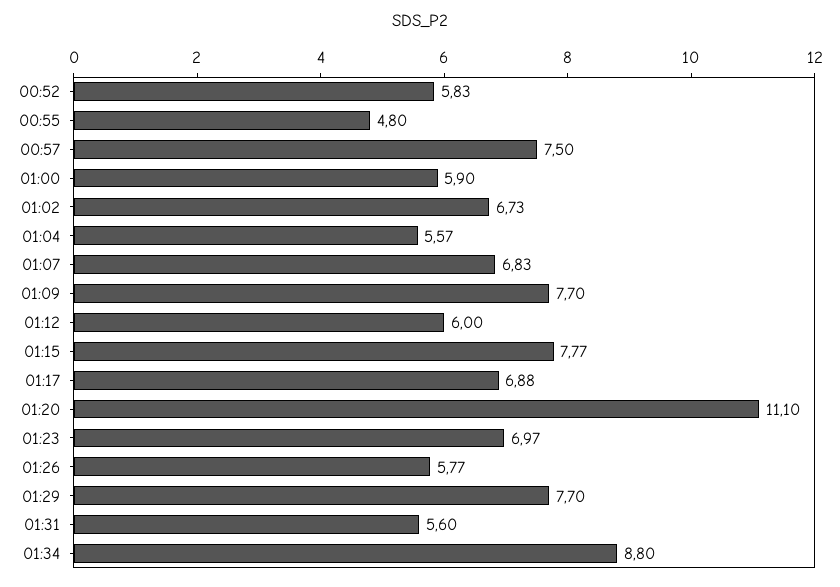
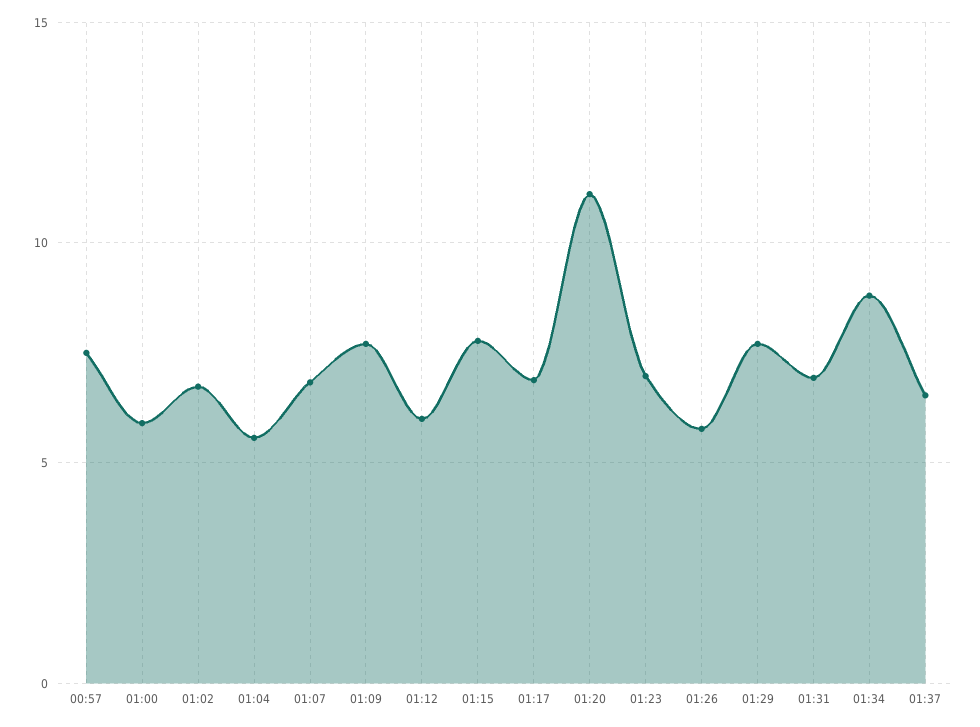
00:52: 5.83 -> none
00:55: 4.8 -> none
01:31: 5.6 -> 7
01:37: none -> 6.5

